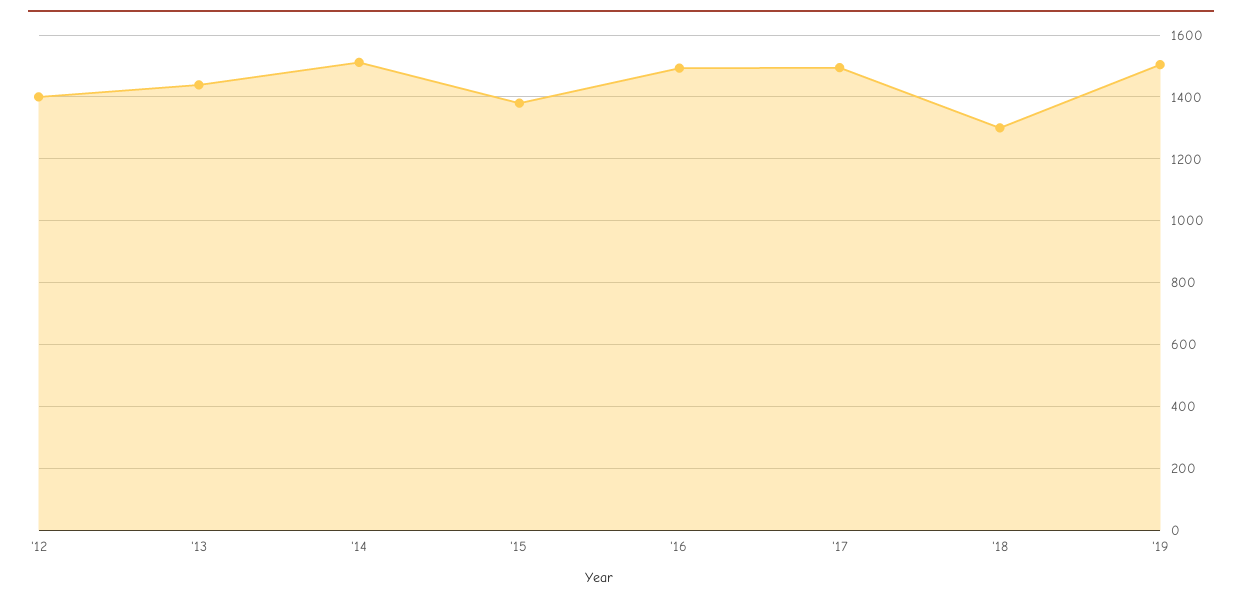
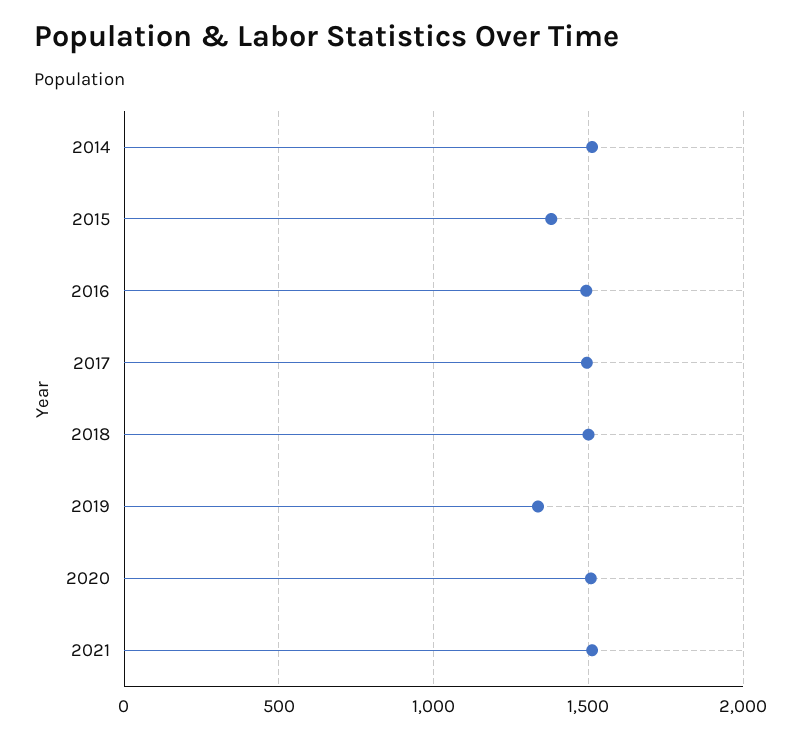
'12: 1400 -> none
'13: 1440 -> none
'18: 1300 -> 1500
'19: 1500 -> 1350
2020: none -> 1500
2021: none -> 1500

